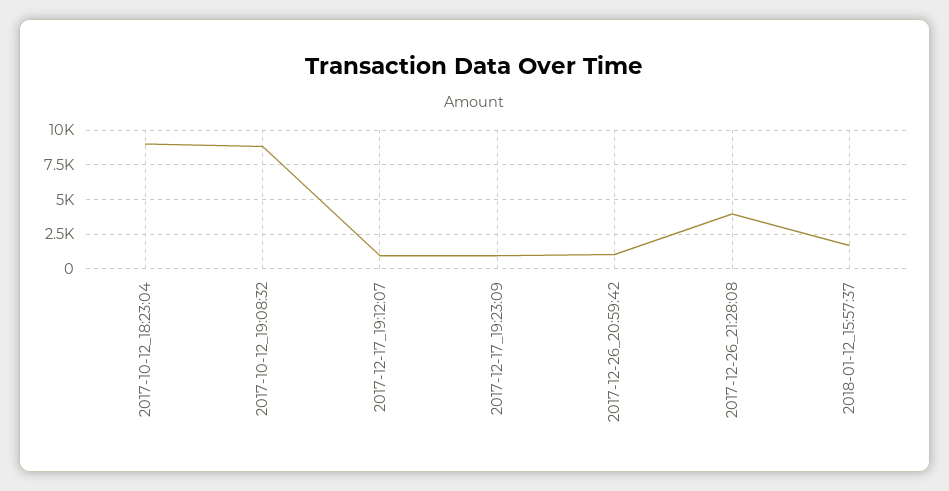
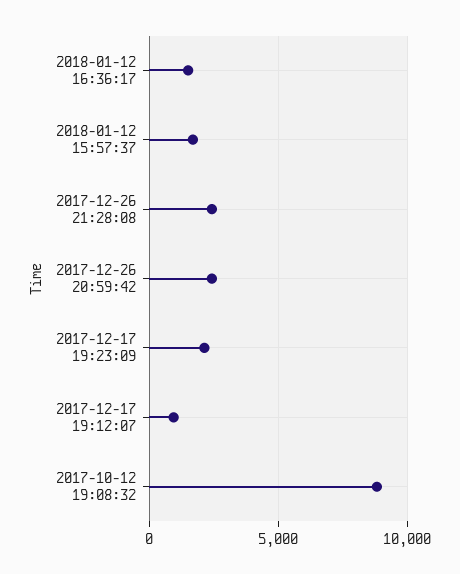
2017-10-12_18:23:04: 9000 -> none
2017-12-17_19:23:09: 1000 -> 2000
2017-12-26_20:59:42: 1000 -> 2500
2017-12-26_21:28:08: 4000 -> 2500
2018-01-12 16:36:17: none -> 1500

